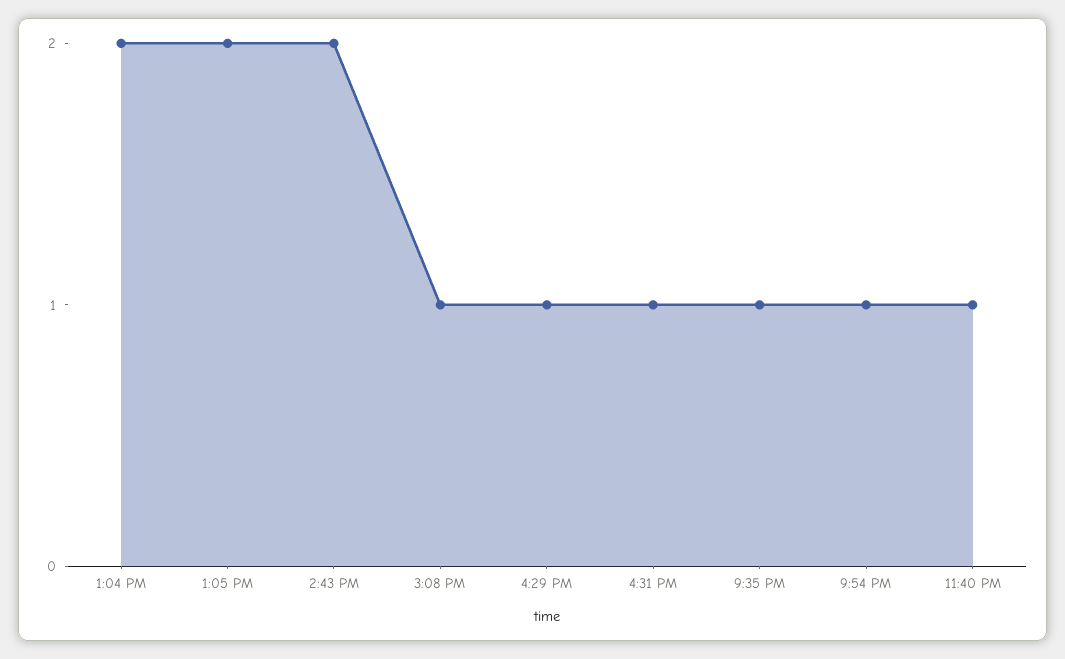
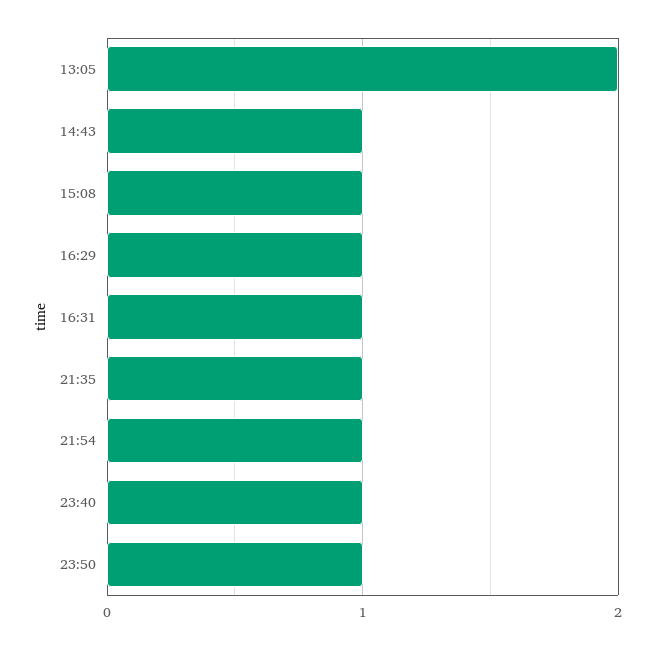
1:04 PM: 2 -> none
2:43 PM: 2 -> 1
23:50: none -> 1

